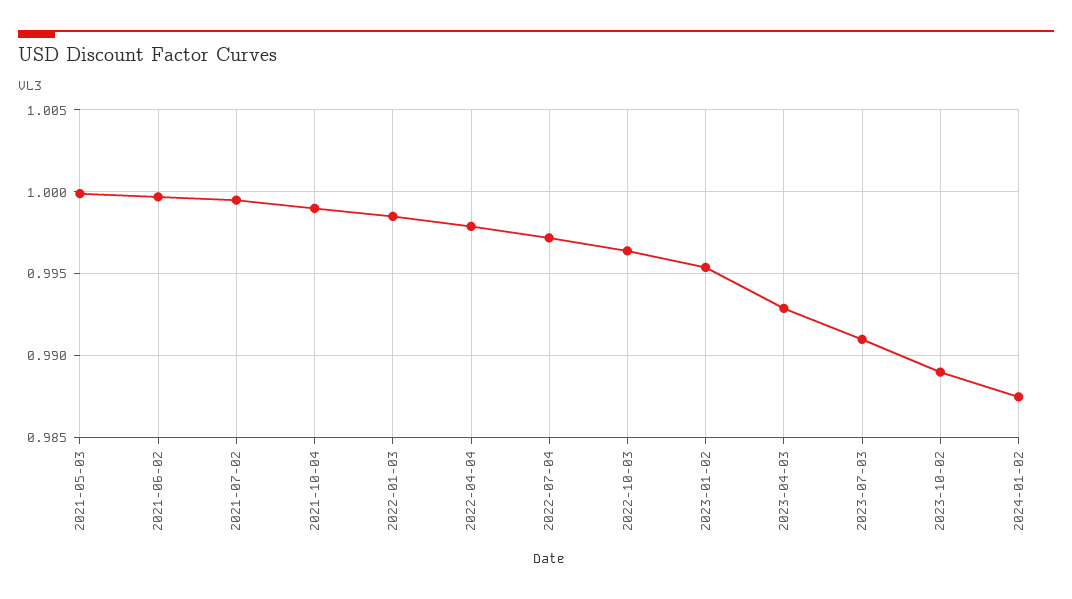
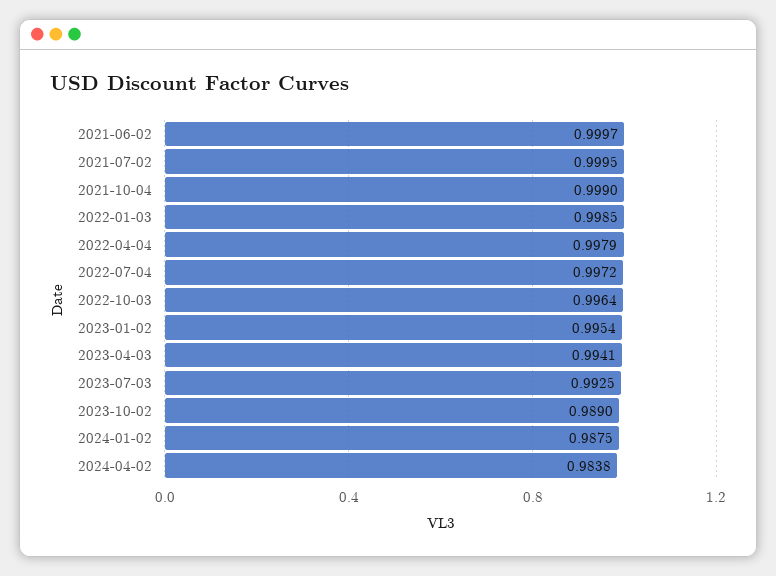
2021-05-03: 1 -> none
2023-04-03: 0.993 -> 0.9941
2023-07-03: 0.991 -> 0.9925
2024-04-02: none -> 0.9838

